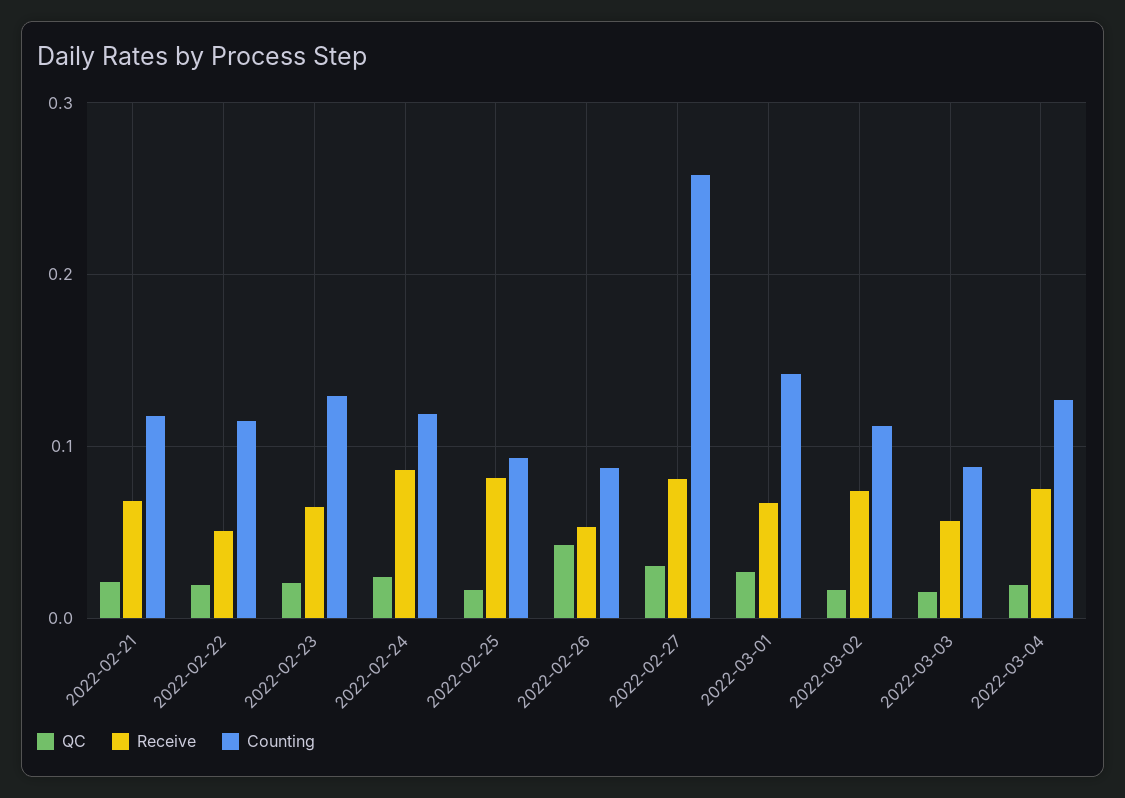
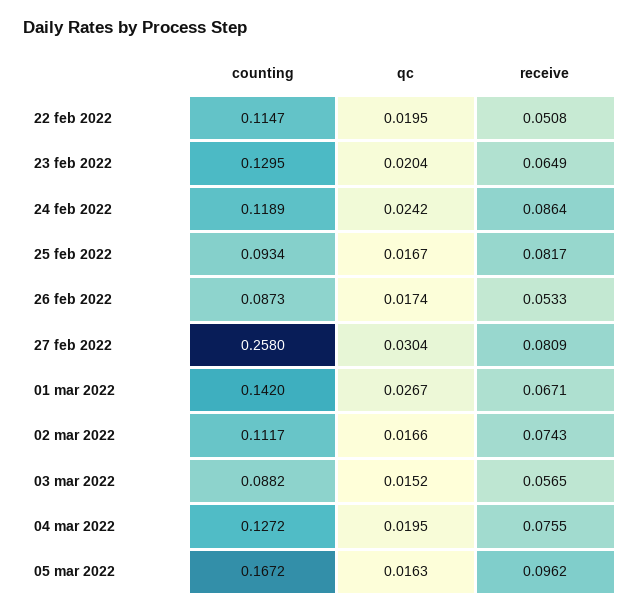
QC, 2022-02-21: 0.02 -> none
Receive, 2022-02-21: 0.07 -> none
Counting, 2022-02-21: 0.12 -> none
QC, 2022-02-26: 0.04 -> 0.0174
Counting, 05 mar 2022: none -> 0.1672
QC, 05 mar 2022: none -> 0.0163
Receive, 05 mar 2022: none -> 0.0962

